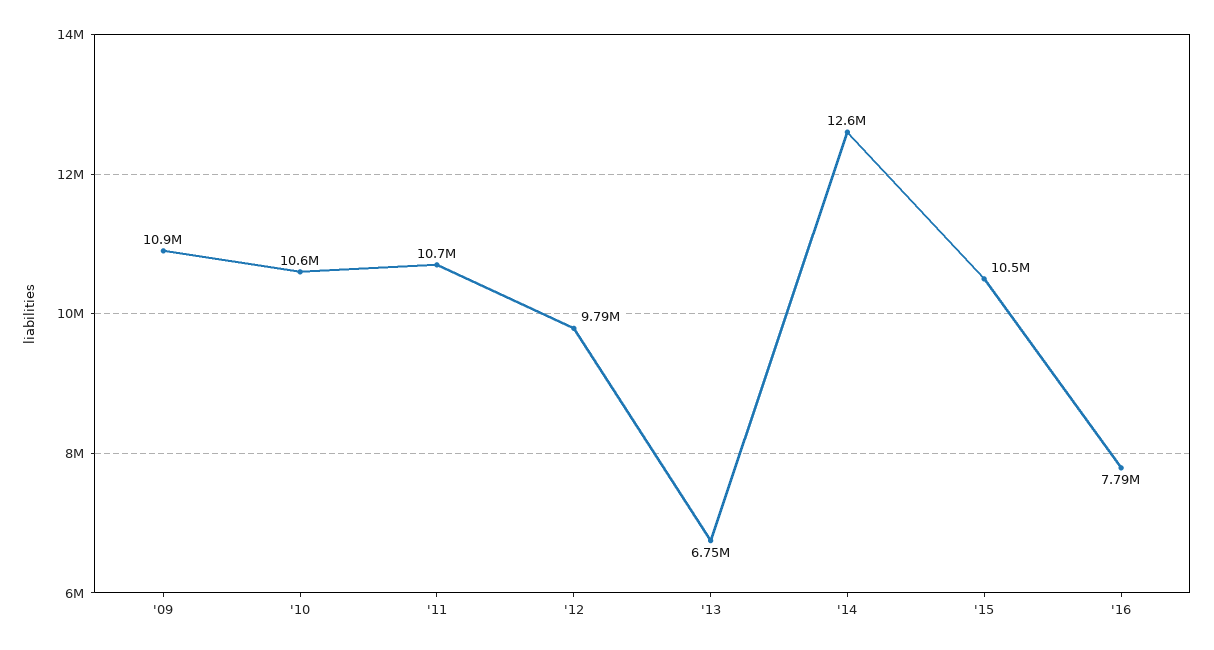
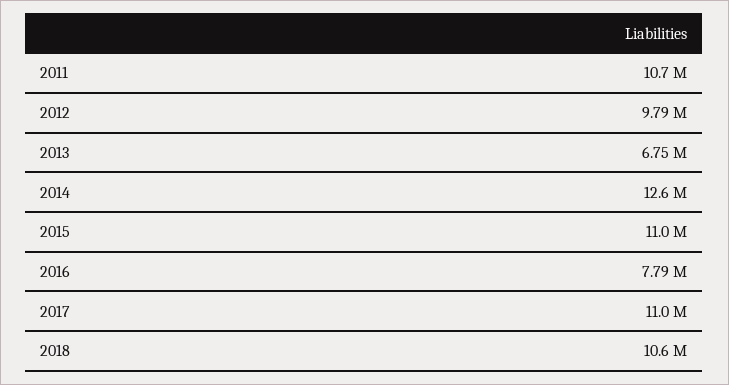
'09: 10900000 -> none
'10: 10600000 -> none
'15: 10500000 -> 11000000
2017: none -> 11000000
2018: none -> 10600000

